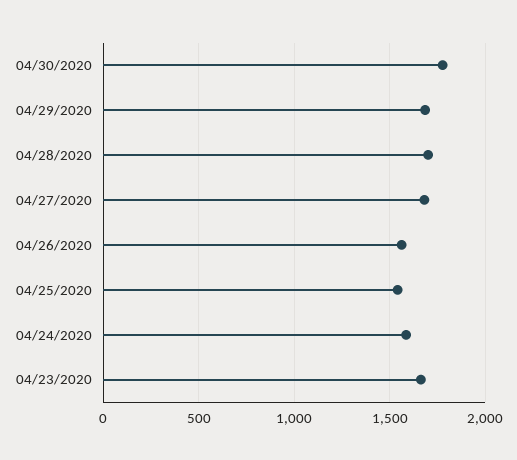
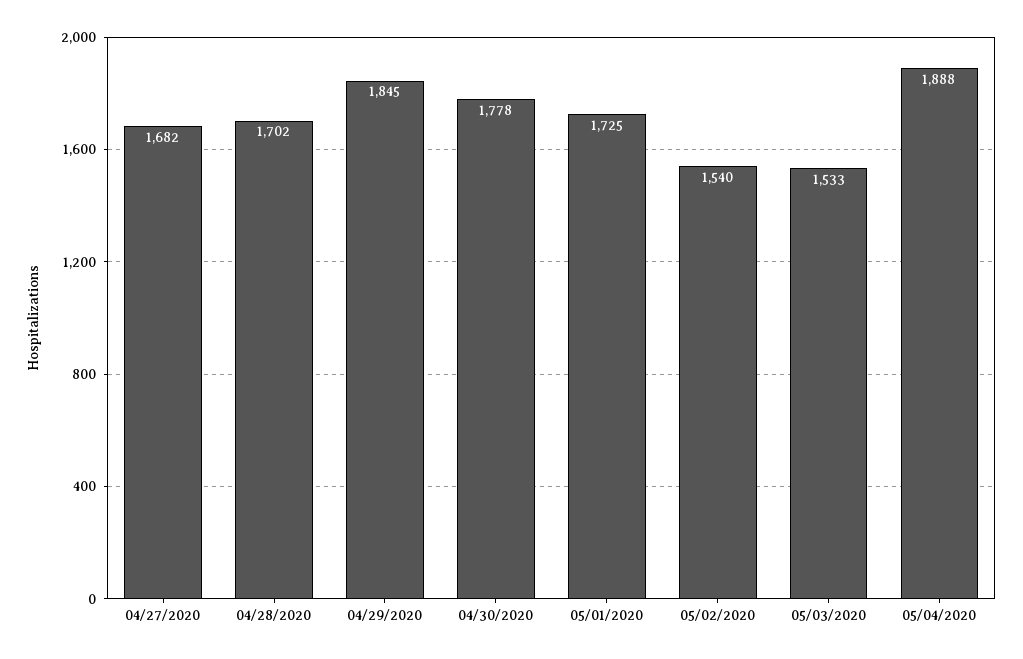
04/29/2020: 1700 -> 1845
04/26/2020: 1550 -> none
04/25/2020: 1550 -> none
04/24/2020: 1600 -> none
04/23/2020: 1650 -> none
05/01/2020: none -> 1725
05/02/2020: none -> 1540
05/03/2020: none -> 1533
05/04/2020: none -> 1888

